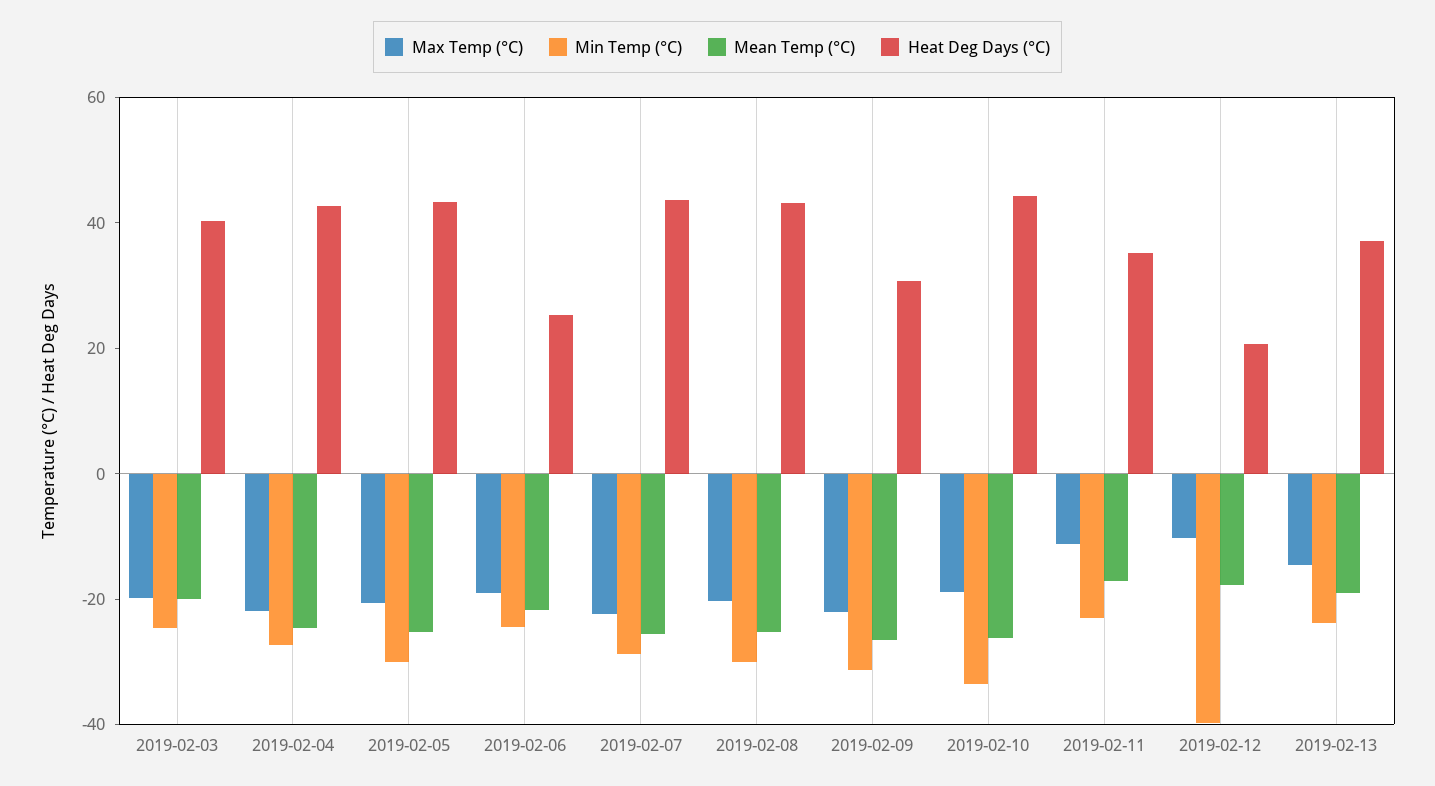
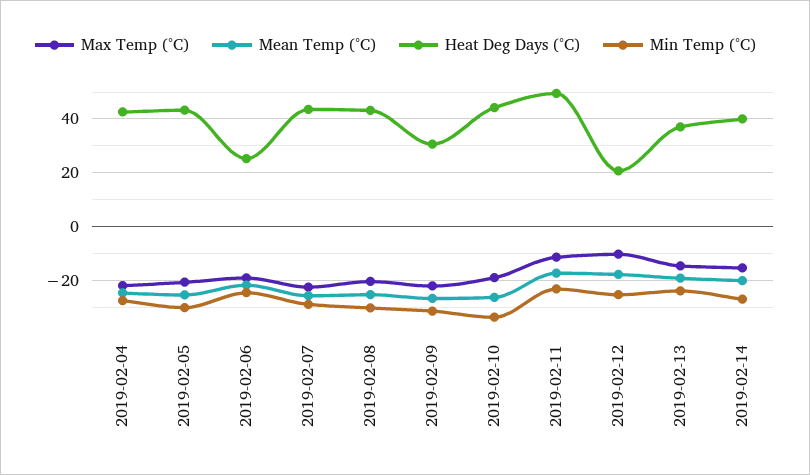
Max Temp (°C), 2019-02-03: -20 -> none
Min Temp (°C), 2019-02-03: -25 -> none
Mean Temp (°C), 2019-02-03: -20 -> none
Heat Deg Days (°C), 2019-02-03: 40 -> none
Heat Deg Days (°C), 2019-02-11: 35 -> 50
Min Temp (°C), 2019-02-12: -40 -> -25
Max Temp (°C), 2019-02-14: none -> -15
Mean Temp (°C), 2019-02-14: none -> -20
Heat Deg Days (°C), 2019-02-14: none -> 40
Min Temp (°C), 2019-02-14: none -> -27.5

